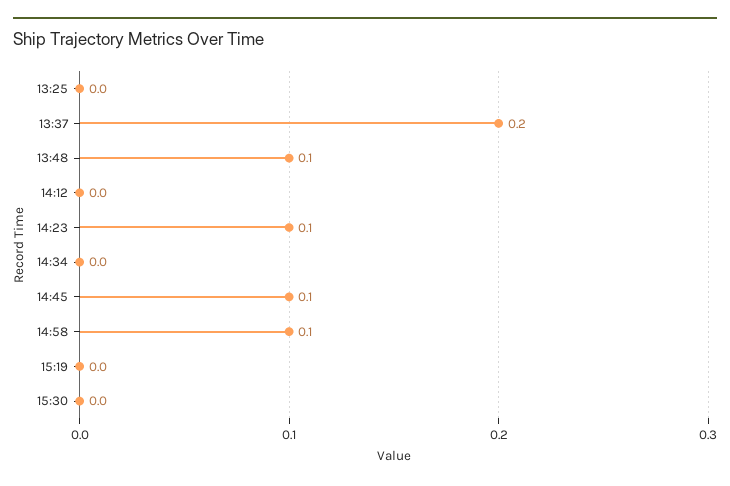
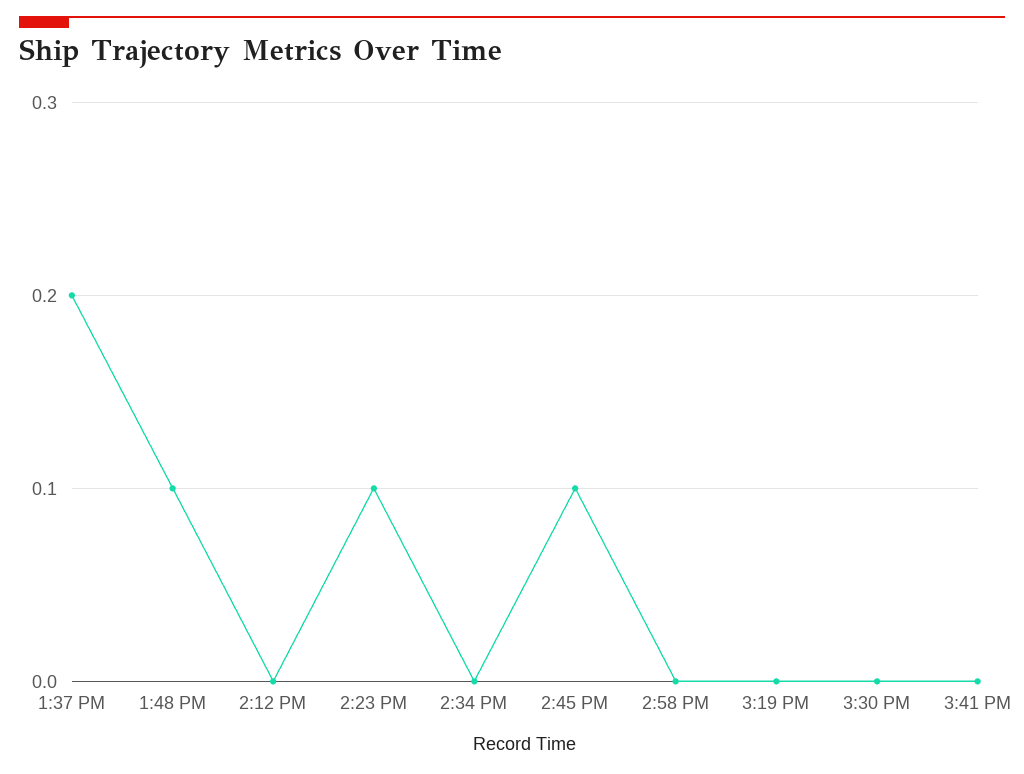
13:25: 0 -> none
14:58: 0.1 -> 0
3:41 PM: none -> 0

